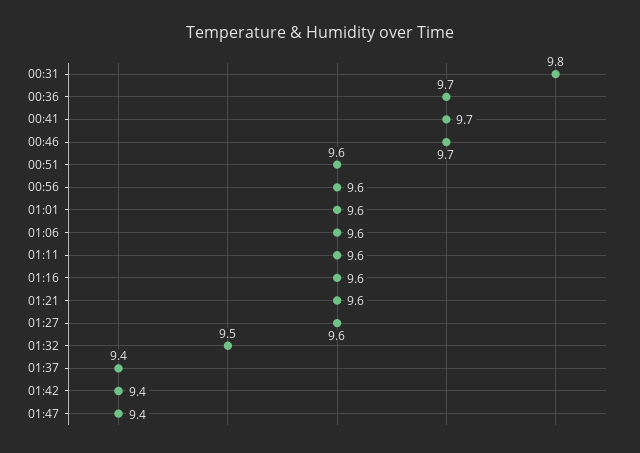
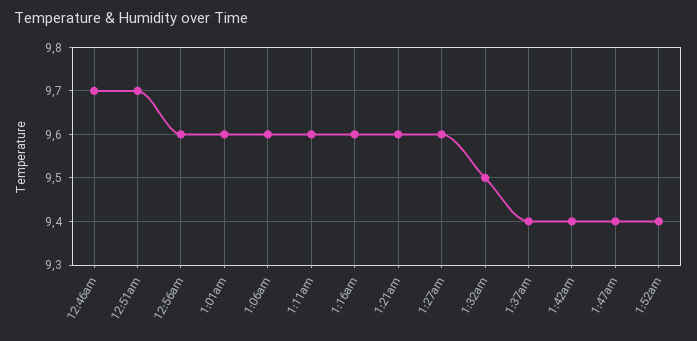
00:31: 9.8 -> none
00:36: 9.7 -> none
00:41: 9.7 -> none
00:51: 9.6 -> 9.7
1:52am: none -> 9.4

